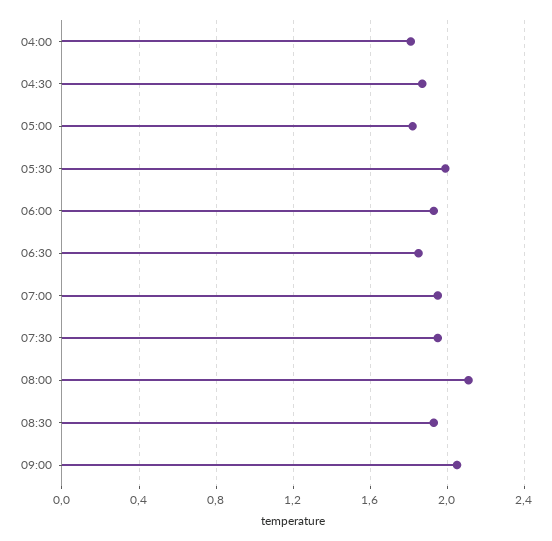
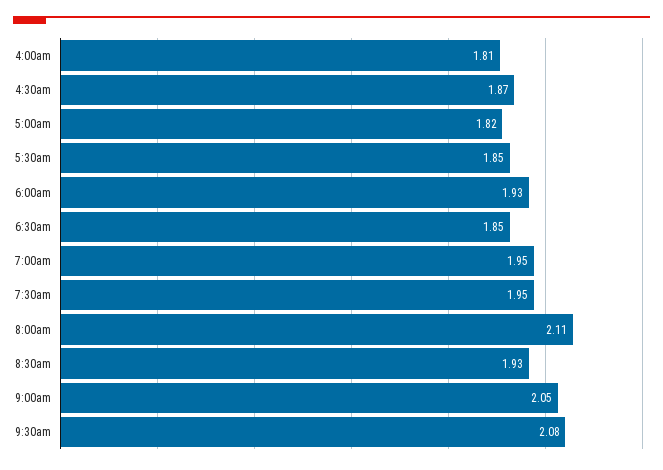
05:30: 2 -> 1.85
9:30am: none -> 2.08

